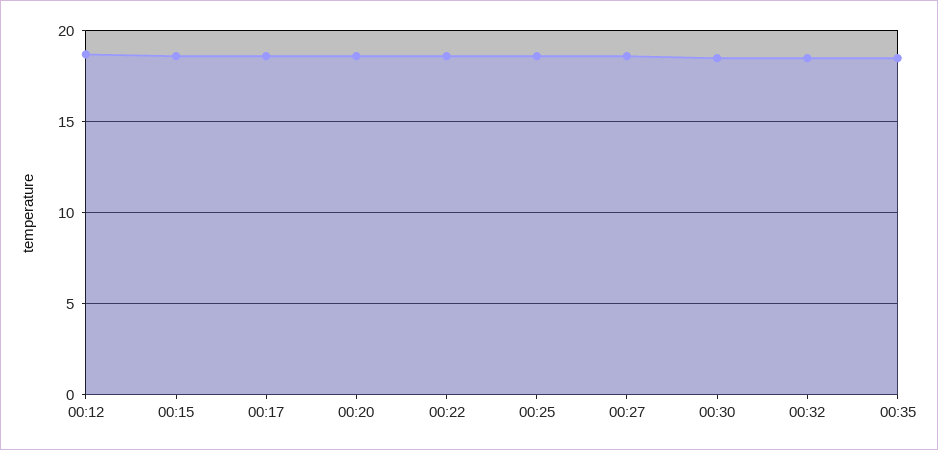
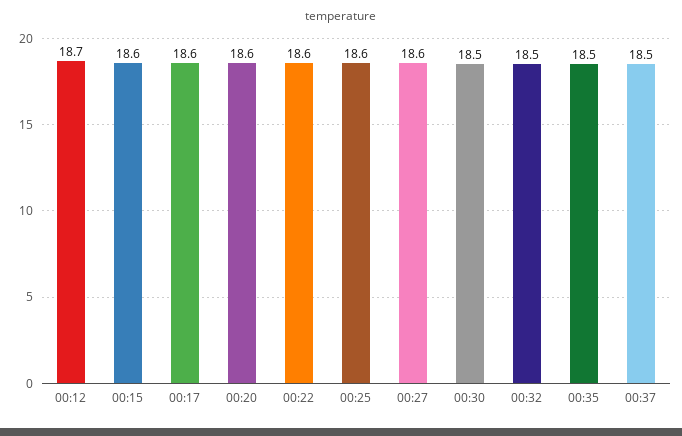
00:37: none -> 18.5

